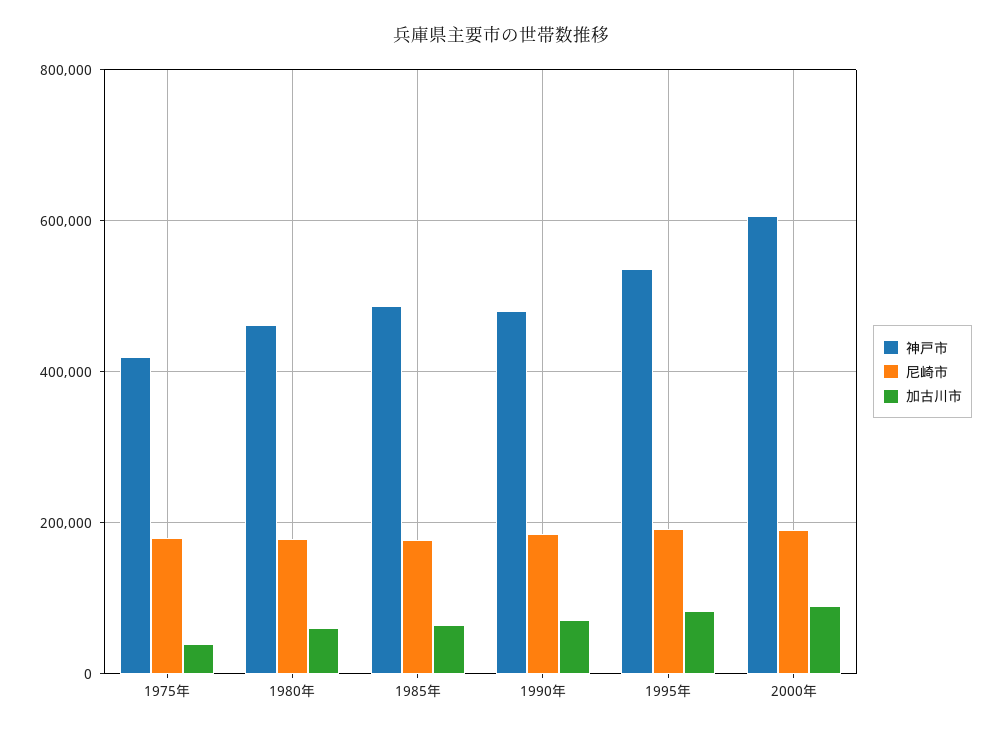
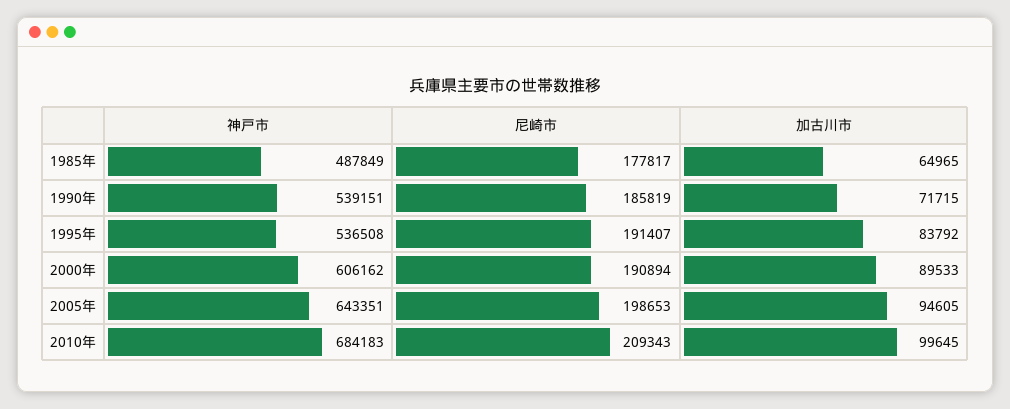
神戸市, 1975年: 420000 -> none
尼崎市, 1975年: 180000 -> none
加古川市, 1975年: 40000 -> none
神戸市, 1980年: 460000 -> none
尼崎市, 1980年: 180000 -> none
加古川市, 1980年: 60000 -> none
神戸市, 1990年: 480000 -> 539151
神戸市, 2005年: none -> 643351
尼崎市, 2005年: none -> 198653
加古川市, 2005年: none -> 94605
神戸市, 2010年: none -> 684183
尼崎市, 2010年: none -> 209343
加古川市, 2010年: none -> 99645

